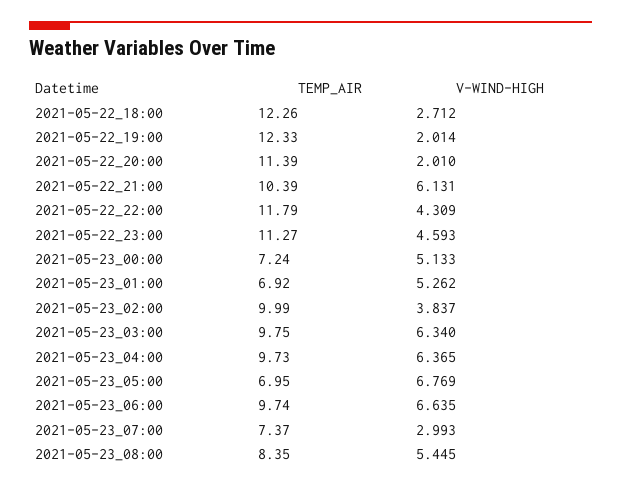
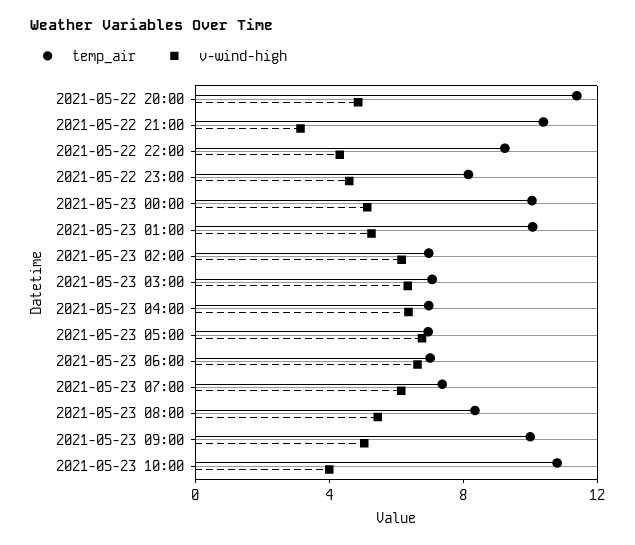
TEMP_AIR, 2021-05-22_18:00: 12.26 -> none
V-WIND-HIGH, 2021-05-22_18:00: 2.712 -> none
TEMP_AIR, 2021-05-22_19:00: 12.33 -> none
V-WIND-HIGH, 2021-05-22_19:00: 2.014 -> none
V-WIND-HIGH, 2021-05-22_20:00: 2.01 -> 5
V-WIND-HIGH, 2021-05-22_21:00: 6.131 -> 3
TEMP_AIR, 2021-05-22_22:00: 11.79 -> 9
TEMP_AIR, 2021-05-22_23:00: 11.27 -> 8
TEMP_AIR, 2021-05-23_00:00: 7.24 -> 10
TEMP_AIR, 2021-05-23_01:00: 6.92 -> 10
TEMP_AIR, 2021-05-23_02:00: 9.99 -> 7
V-WIND-HIGH, 2021-05-23_02:00: 3.837 -> 6
TEMP_AIR, 2021-05-23_03:00: 9.75 -> 7
TEMP_AIR, 2021-05-23_04:00: 9.73 -> 7
TEMP_AIR, 2021-05-23_06:00: 9.74 -> 7
V-WIND-HIGH, 2021-05-23_07:00: 2.993 -> 6
TEMP_AIR, 2021-05-23 09:00: none -> 10
V-WIND-HIGH, 2021-05-23 09:00: none -> 5
TEMP_AIR, 2021-05-23 10:00: none -> 11
V-WIND-HIGH, 2021-05-23 10:00: none -> 4

